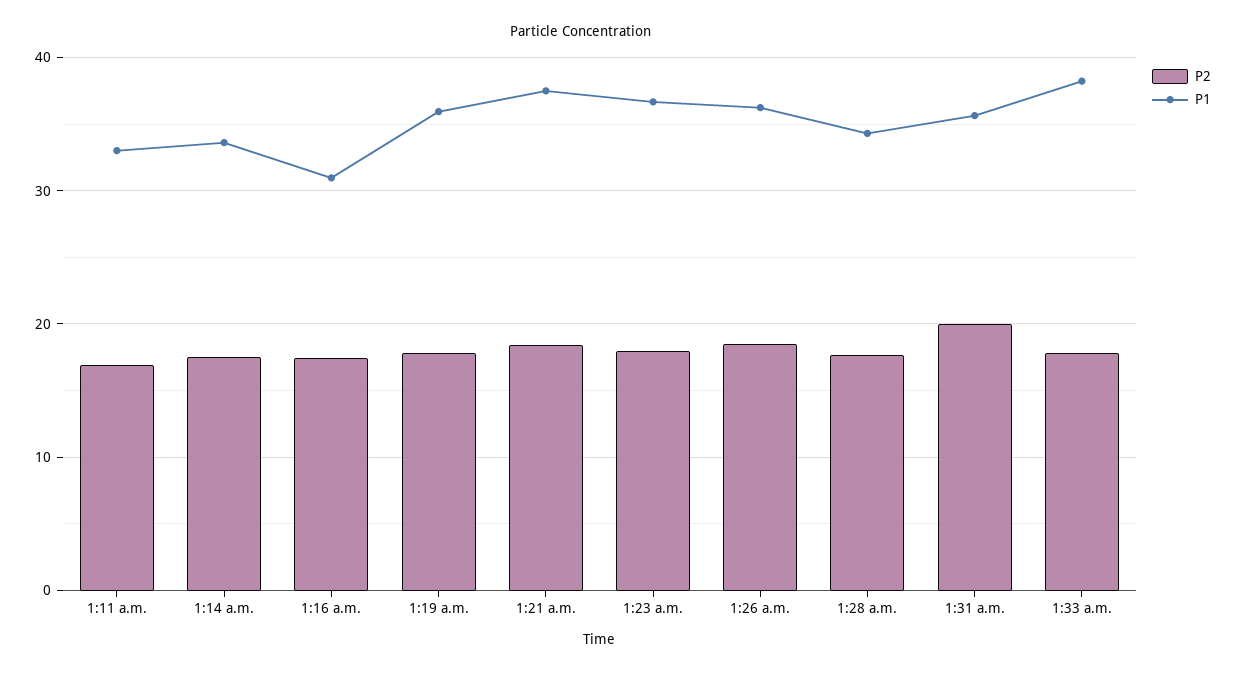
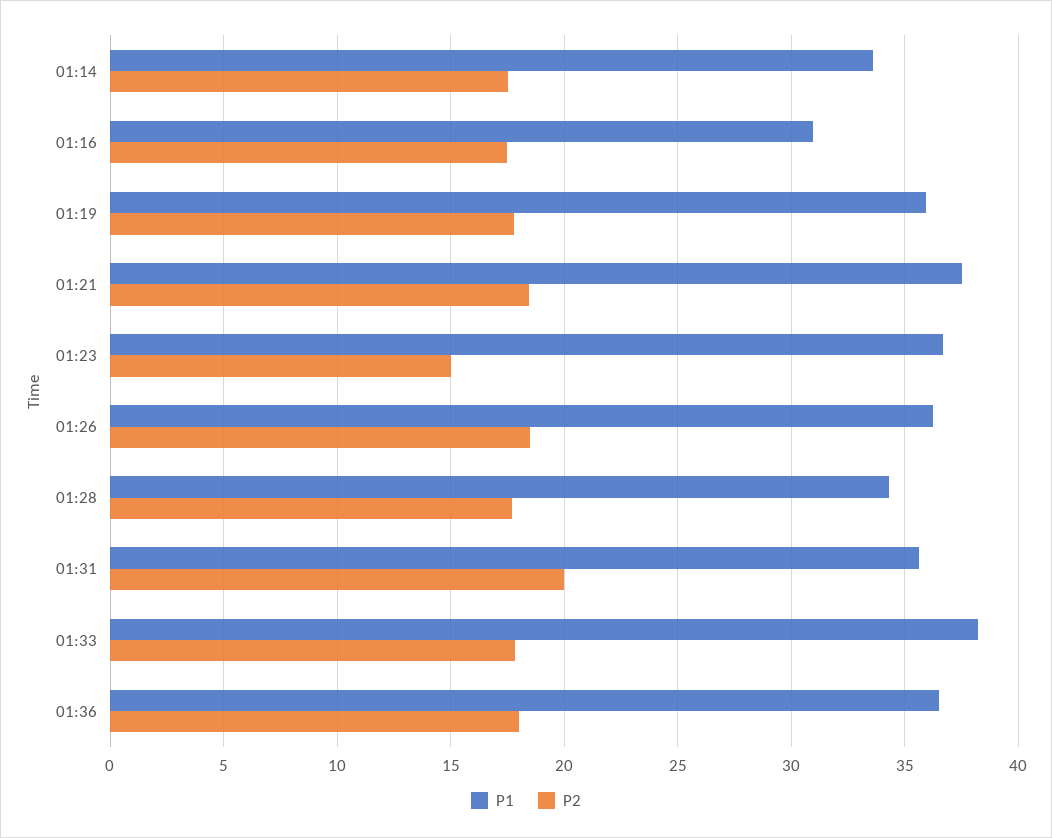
P2, 1:11 a.m.: 17 -> none
P1, 1:11 a.m.: 33 -> none
P2, 1:23 a.m.: 18 -> 15
P1, 01:36: none -> 36.5
P2, 01:36: none -> 18

